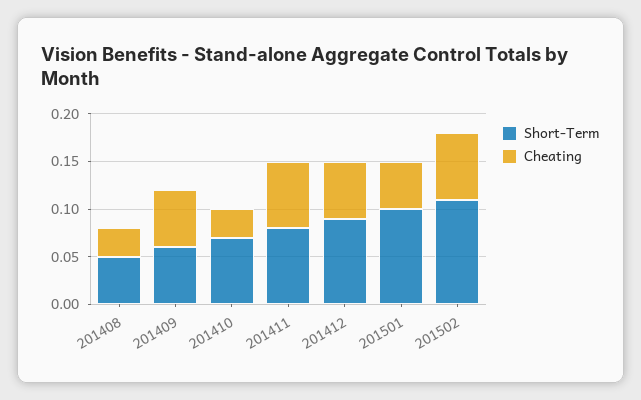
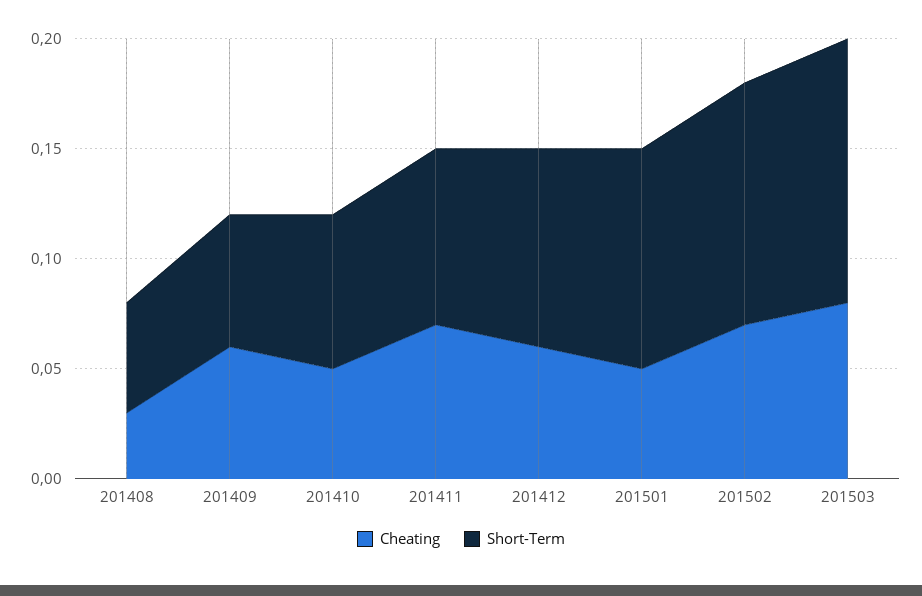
Cheating, 201410: 0.03 -> 0.05
Cheating, 201503: none -> 0.08
Short-Term, 201503: none -> 0.12

